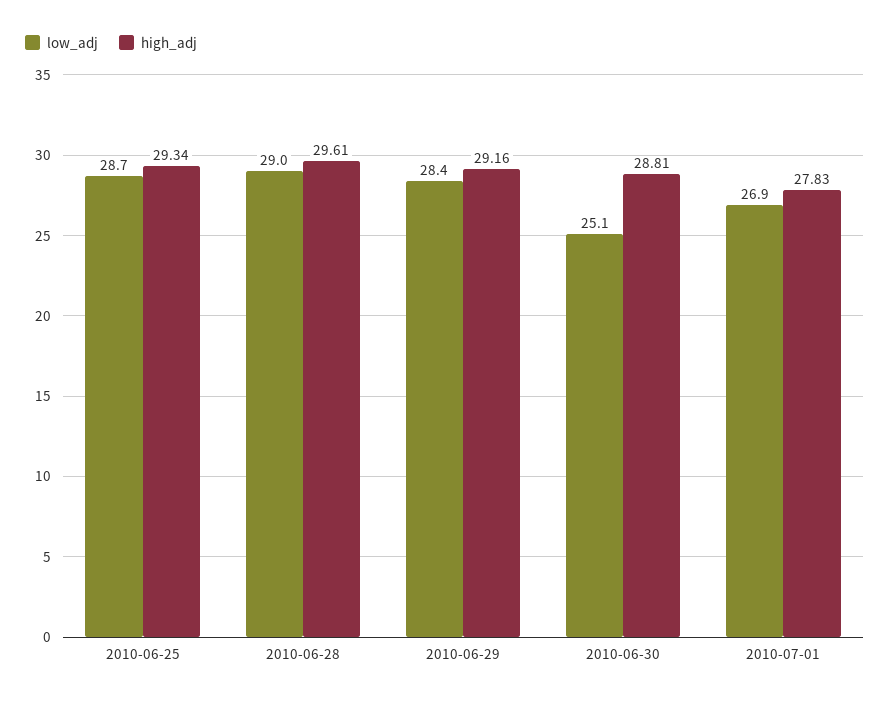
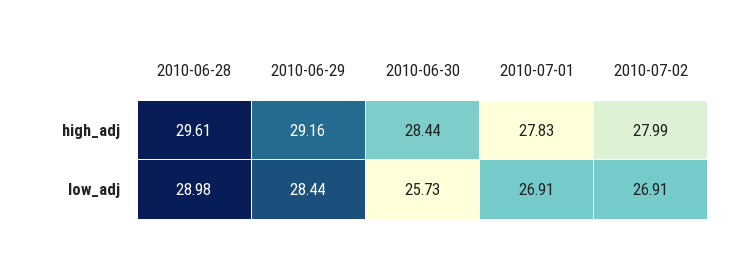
low_adj, 2010-06-25: 28.7 -> none
high_adj, 2010-06-25: 29.34 -> none
low_adj, 2010-06-30: 25.1 -> 25.73
high_adj, 2010-06-30: 28.81 -> 28.44
high_adj, 2010-07-02: none -> 27.99
low_adj, 2010-07-02: none -> 26.91

